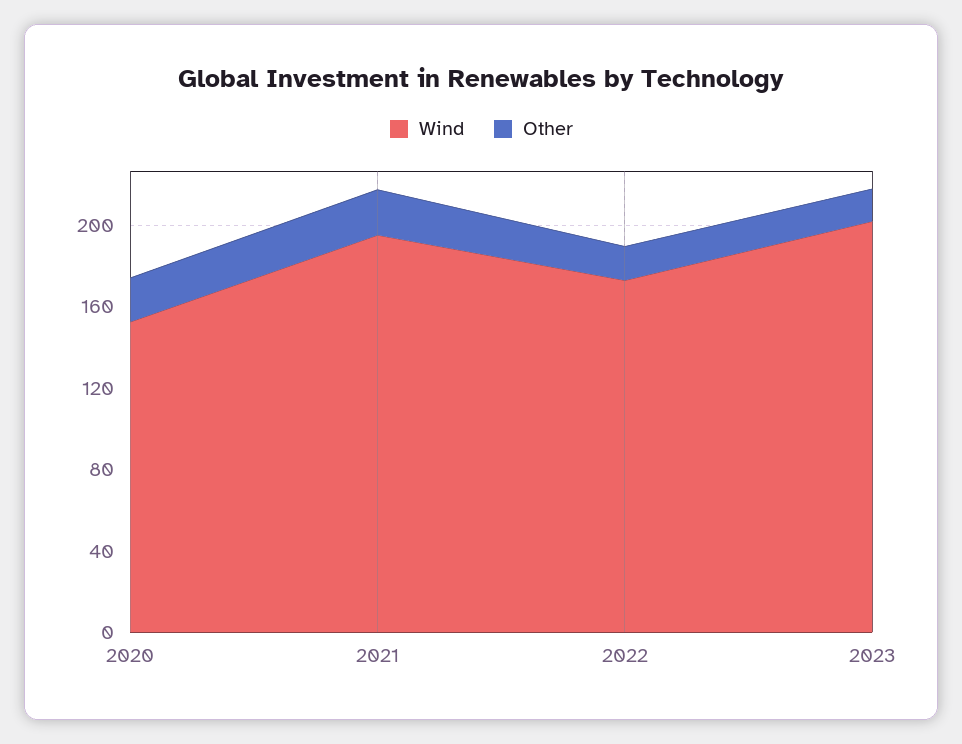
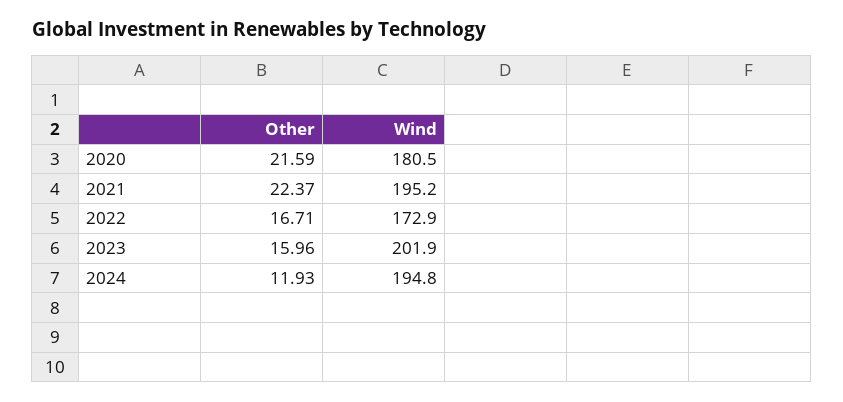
Wind, 2020: 150 -> 180.5
Other, 2024: none -> 11.93
Wind, 2024: none -> 194.8

